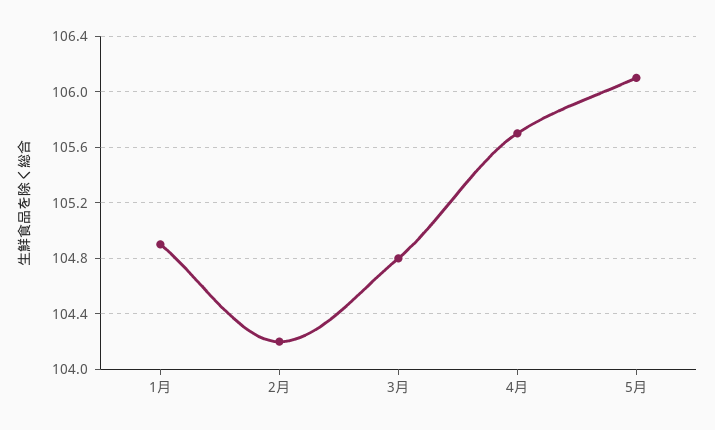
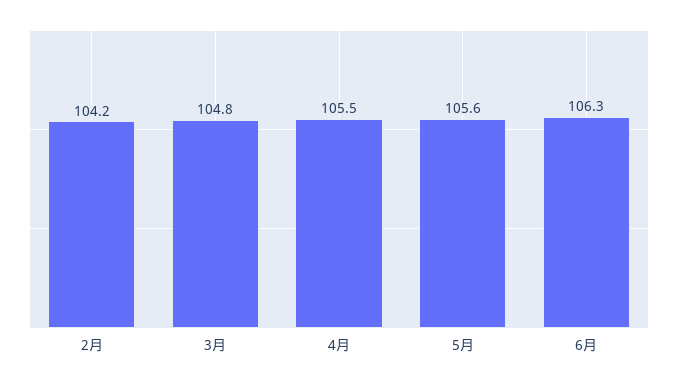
1月: 104.9 -> none
4月: 105.7 -> 105.5
5月: 106.1 -> 105.6
6月: none -> 106.3

